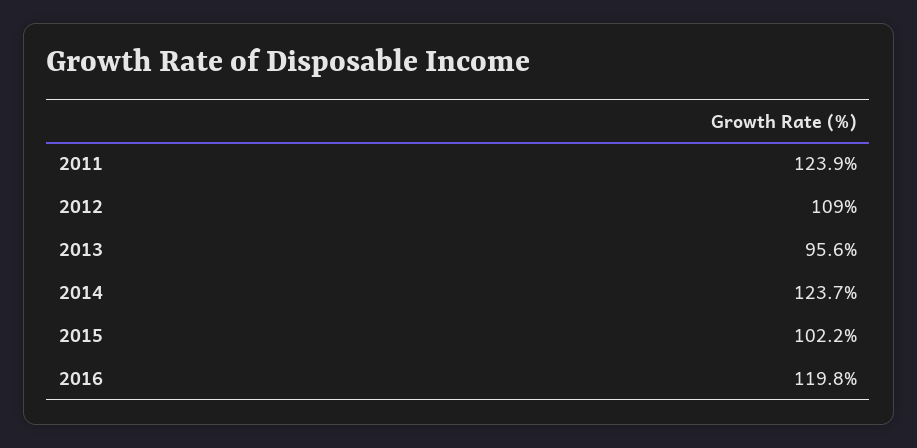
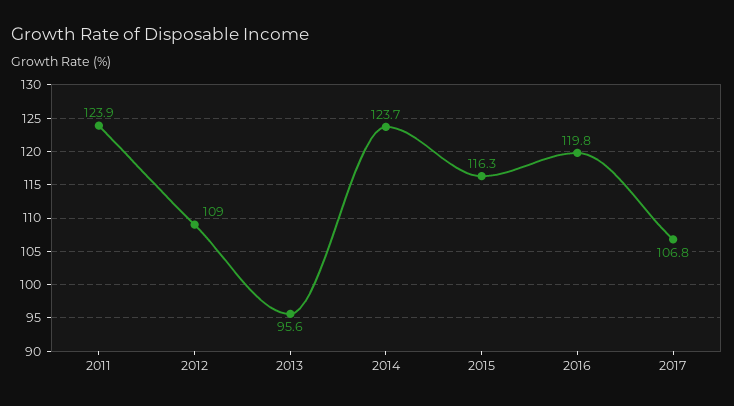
2015: 102.2 -> 116.3
2017: none -> 106.8

